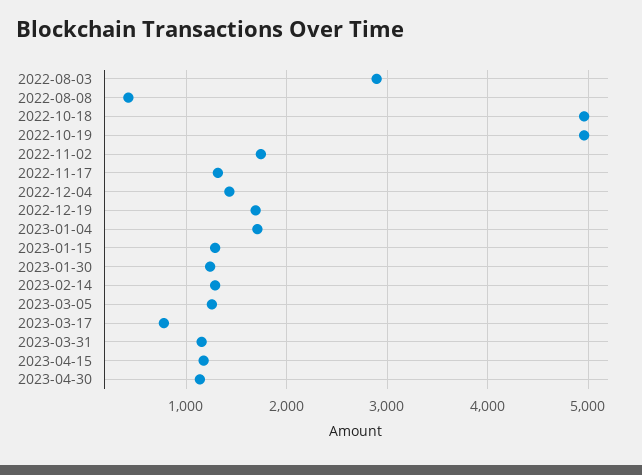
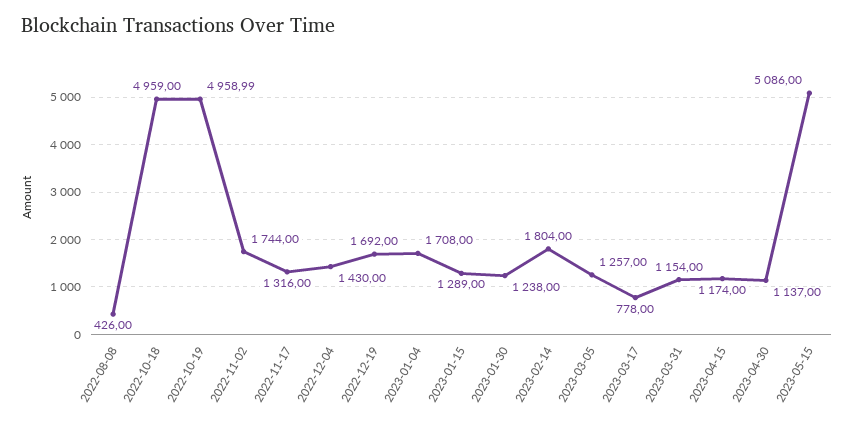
2022-08-03: 2900 -> none
2023-02-14: 1300 -> 1804
2023-05-15: none -> 5086

